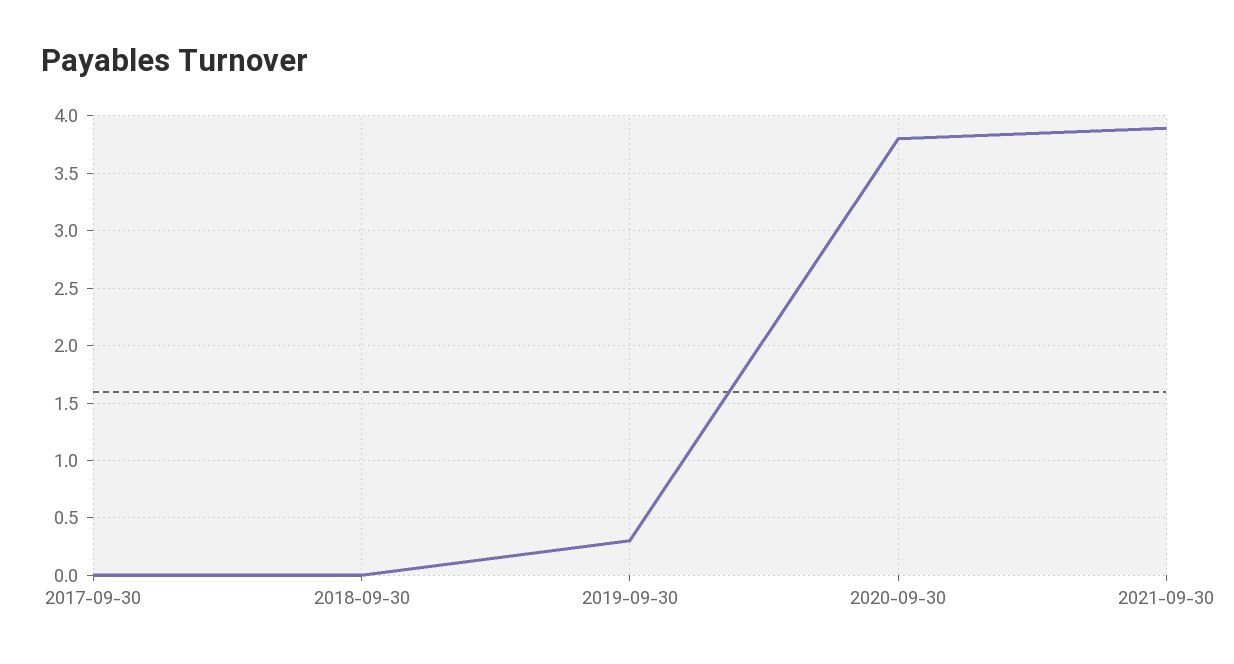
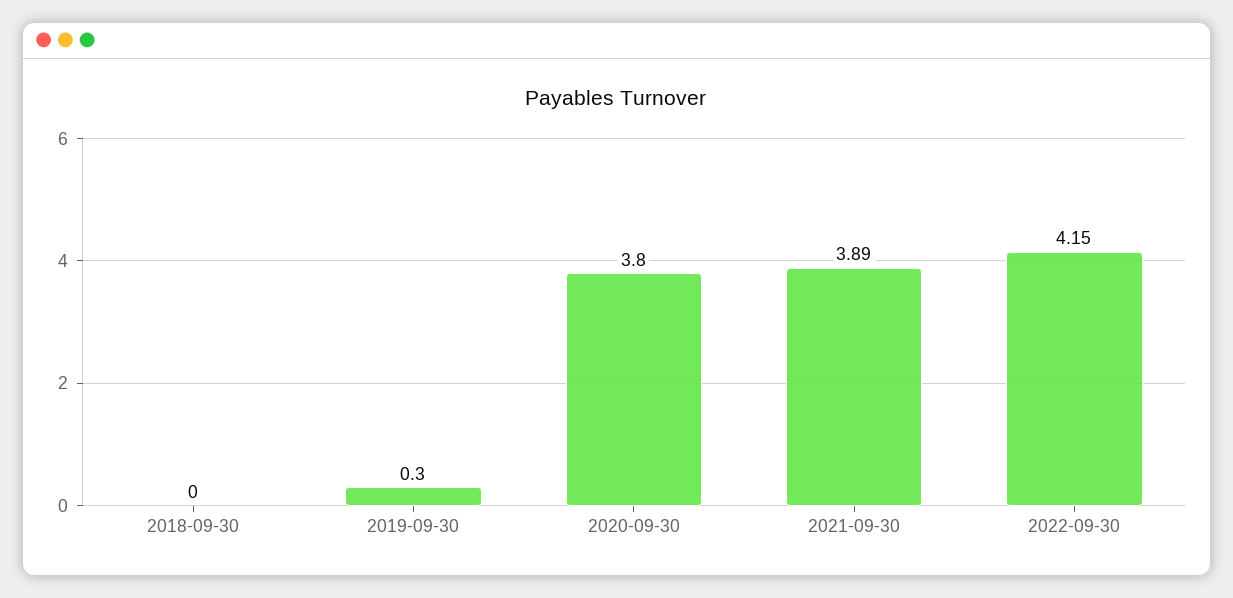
2017-09-30: 0 -> none
2022-09-30: none -> 4.15

